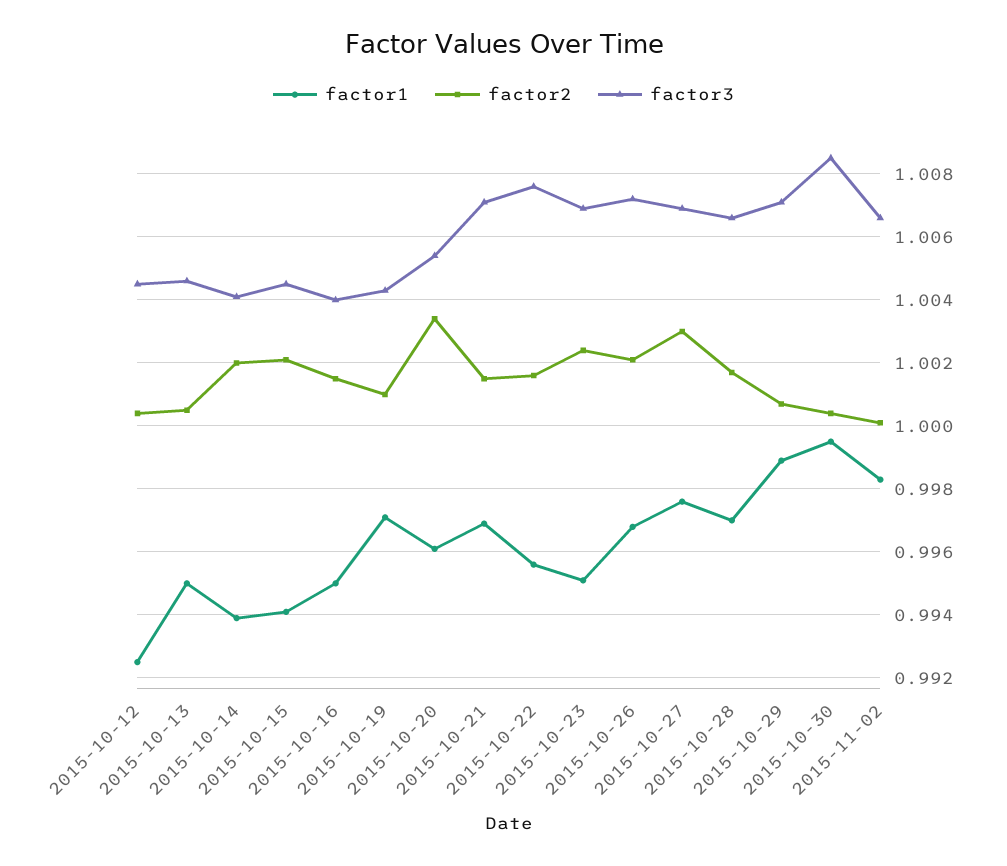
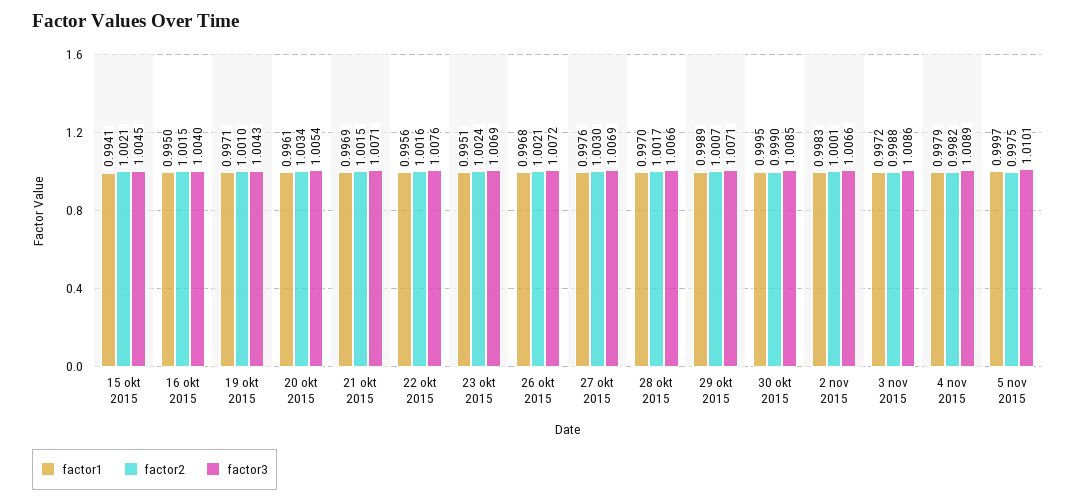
factor1, 2015-10-12: 0.9925 -> none
factor2, 2015-10-12: 1.0005 -> none
factor3, 2015-10-12: 1.0045 -> none
factor1, 2015-10-13: 0.995 -> none
factor2, 2015-10-13: 1.0005 -> none
factor3, 2015-10-13: 1.0045 -> none
factor1, 2015-10-14: 0.994 -> none
factor2, 2015-10-14: 1.002 -> none
factor3, 2015-10-14: 1.004 -> none
factor2, 2015-10-30: 1.0005 -> 0.999
factor1, 3 nov 2015: none -> 0.9972
factor2, 3 nov 2015: none -> 0.9988
factor3, 3 nov 2015: none -> 1.0086
factor1, 4 nov 2015: none -> 0.9979
factor2, 4 nov 2015: none -> 0.9982
factor3, 4 nov 2015: none -> 1.0089
factor1, 5 nov 2015: none -> 0.9997
factor2, 5 nov 2015: none -> 0.9975
factor3, 5 nov 2015: none -> 1.0101

